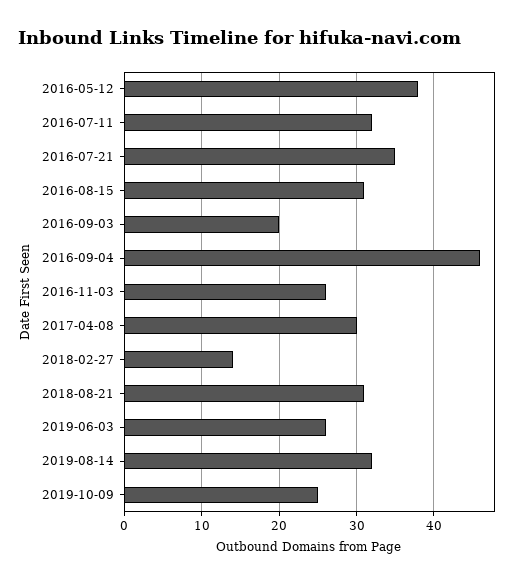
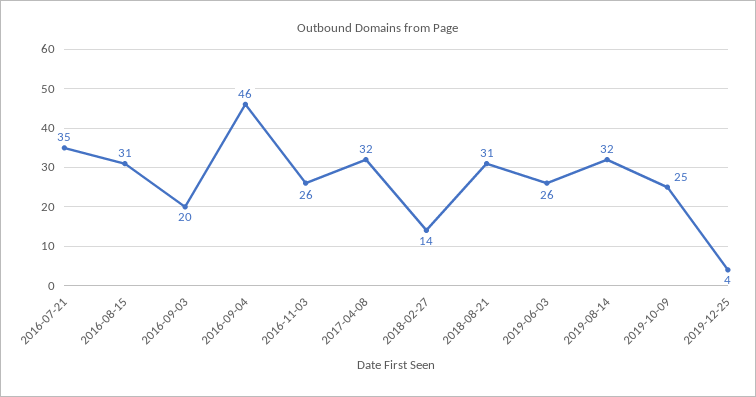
2016-05-12: 38 -> none
2016-07-11: 32 -> none
2017-04-08: 30 -> 32
2019-12-25: none -> 4

